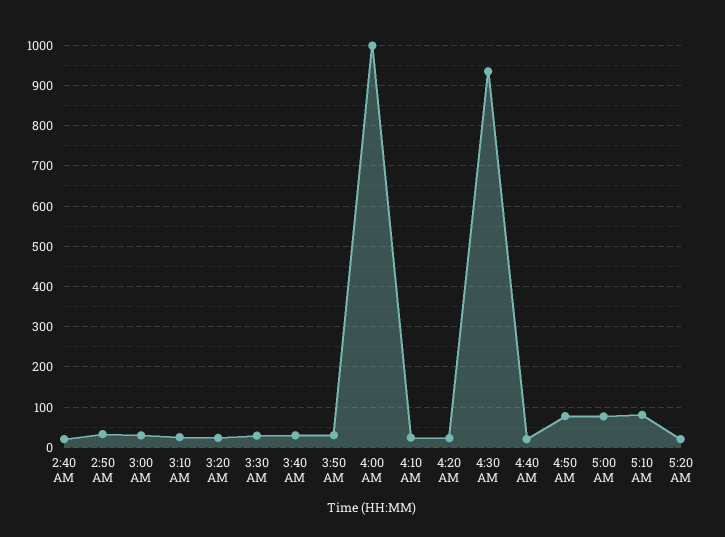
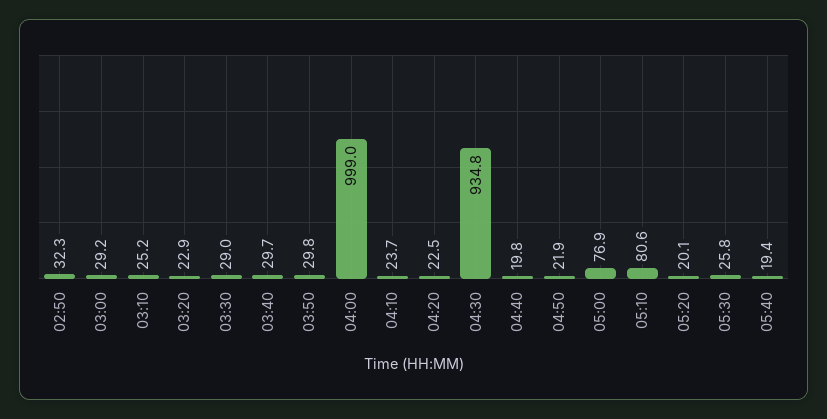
2:40 AM: 20 -> none
4:50 AM: 80 -> 21.9
05:30: none -> 25.8
05:40: none -> 19.4

